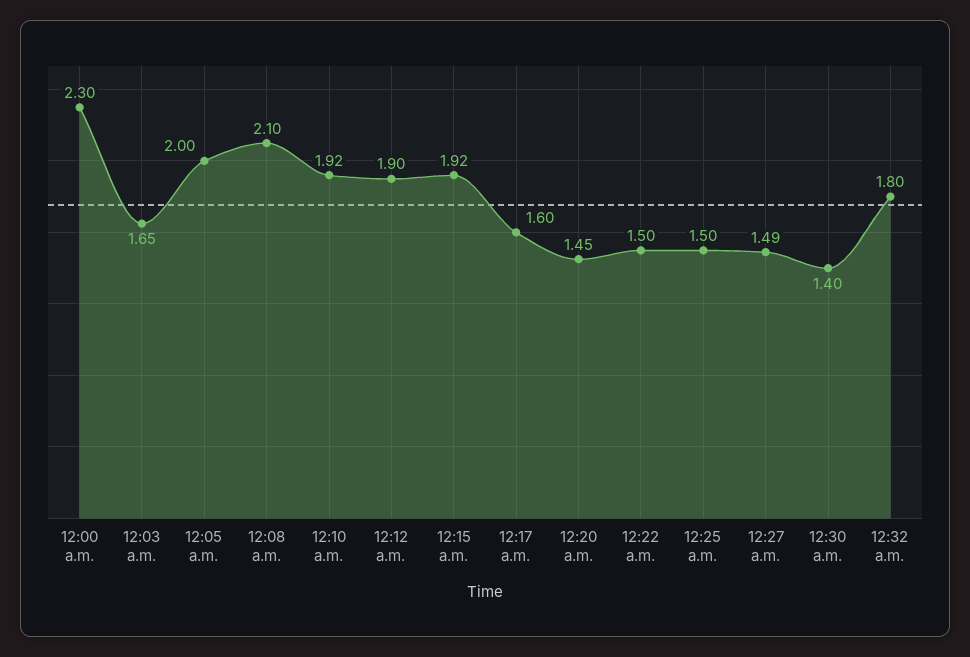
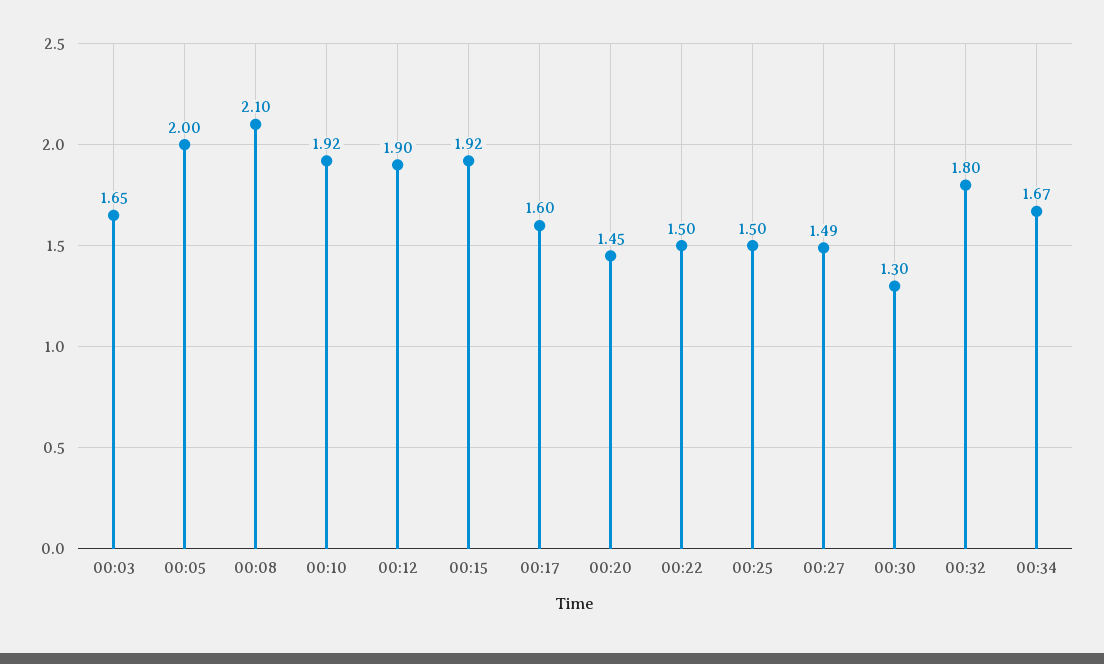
12:00 a.m.: 2.3 -> none
12:30 a.m.: 1.4 -> 1.3
00:34: none -> 1.67

